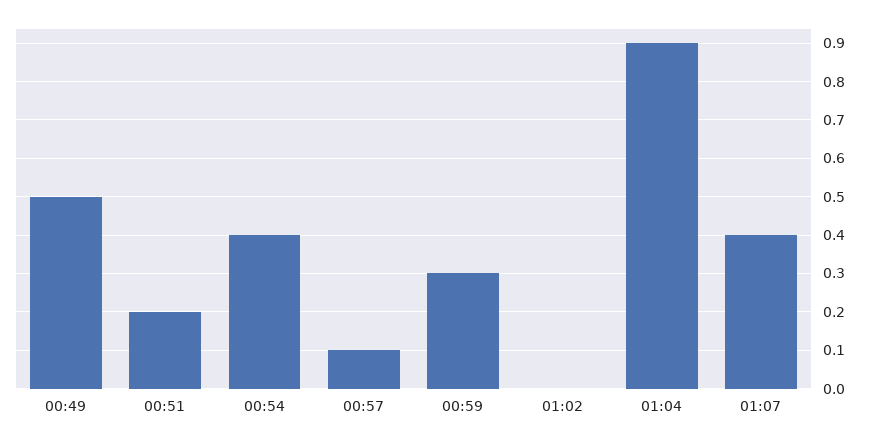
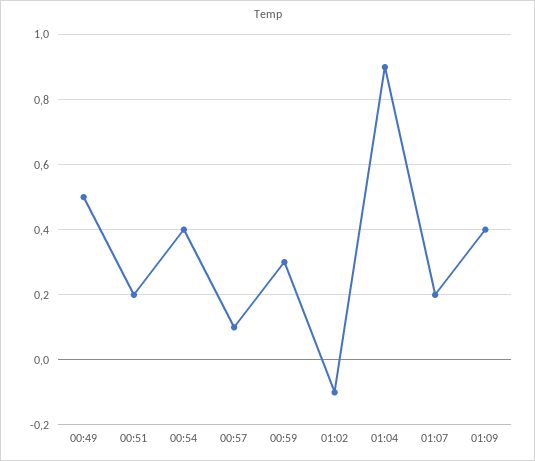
01:02: 0 -> -0.1
01:07: 0.4 -> 0.2
01:09: none -> 0.4

